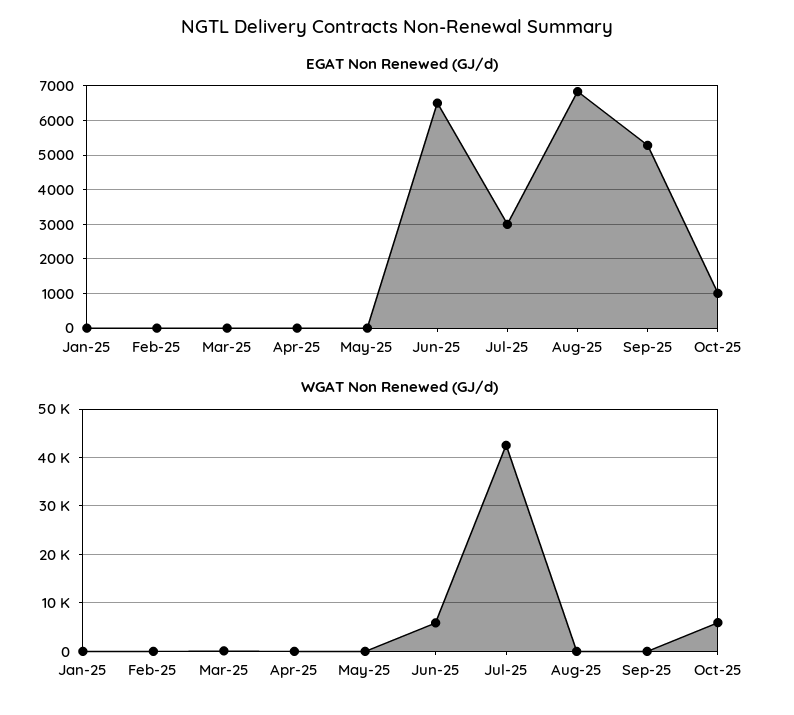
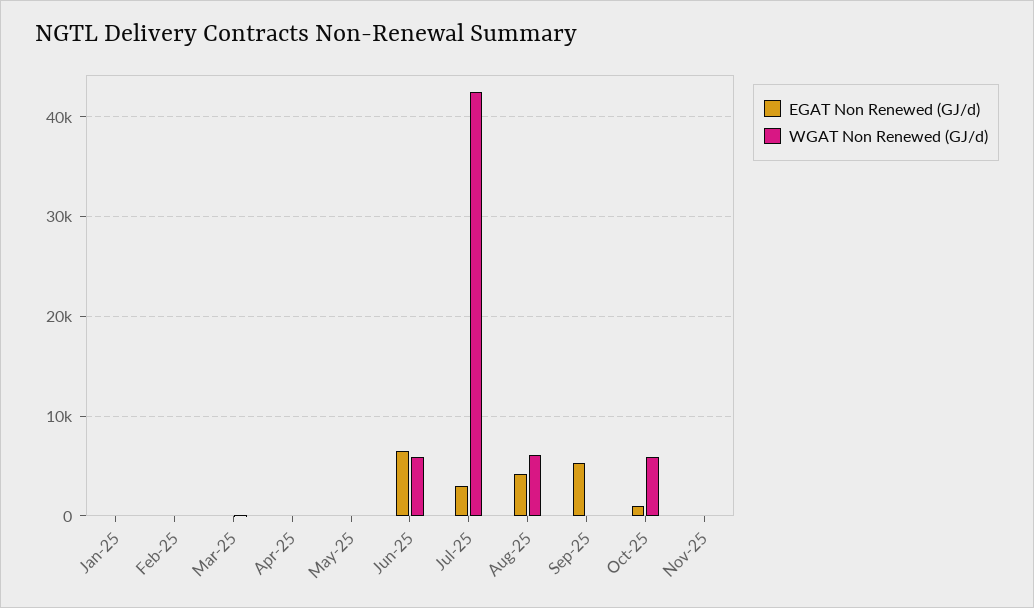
EGAT Non Renewed (GJ/d), Aug-25: 6800 -> 4000
WGAT Non Renewed (GJ/d), Aug-25: 0 -> 6000
EGAT Non Renewed (GJ/d), Nov-25: none -> 0
WGAT Non Renewed (GJ/d), Nov-25: none -> 0

